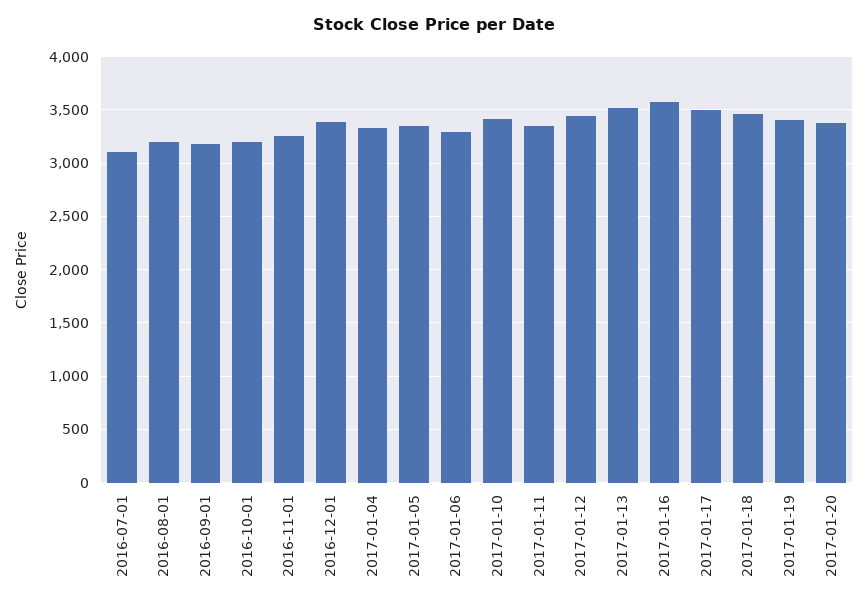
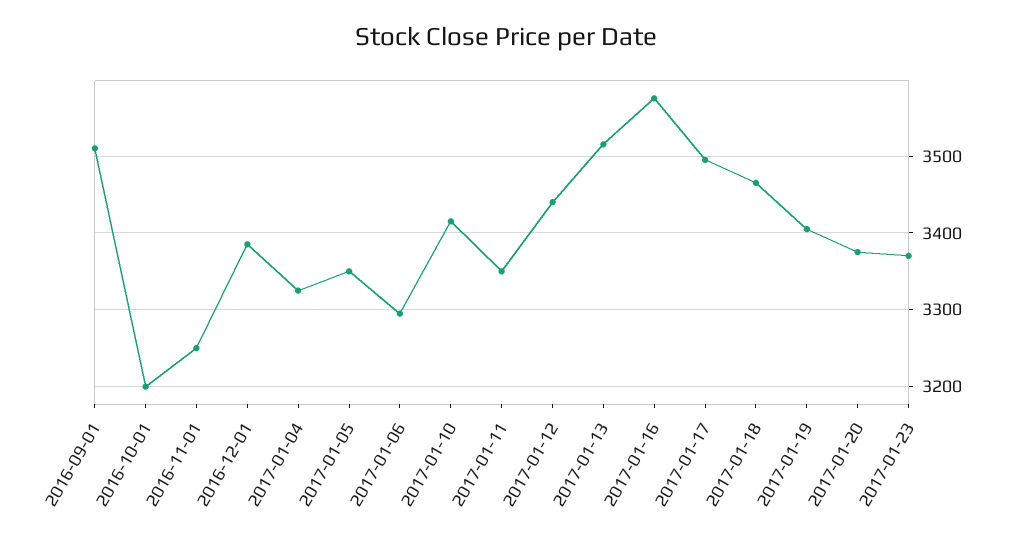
2016-07-01: 3100 -> none
2016-08-01: 3200 -> none
2016-09-01: 3200 -> 3510
2017-01-23: none -> 3370

